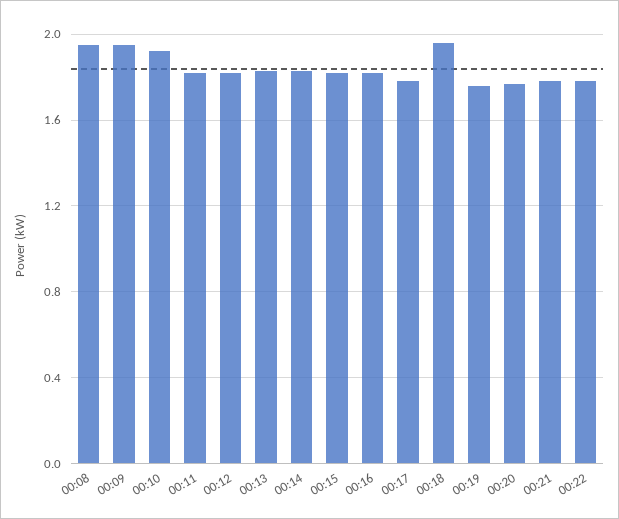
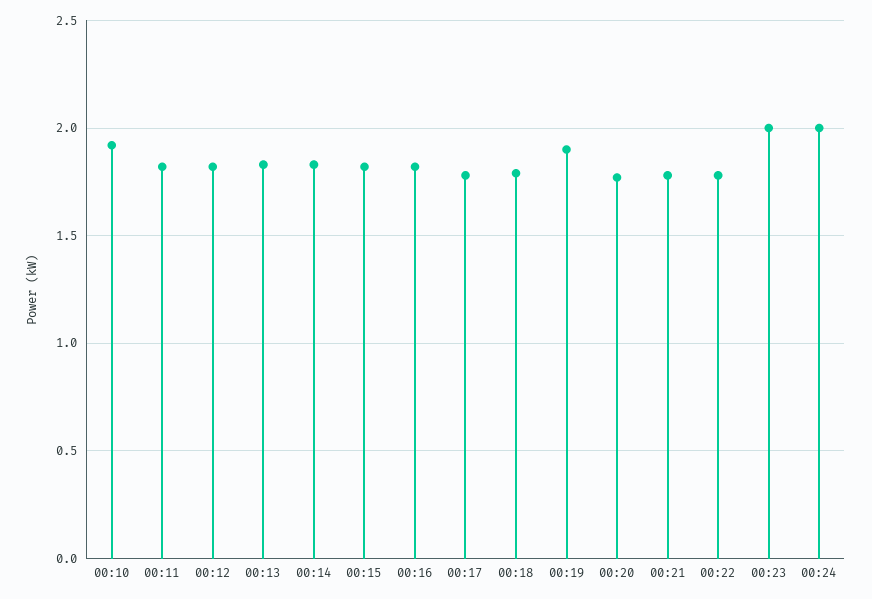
00:08: 1.95 -> none
00:09: 1.95 -> none
00:18: 1.95 -> 1.8
00:19: 1.75 -> 1.9
00:23: none -> 2
00:24: none -> 2

